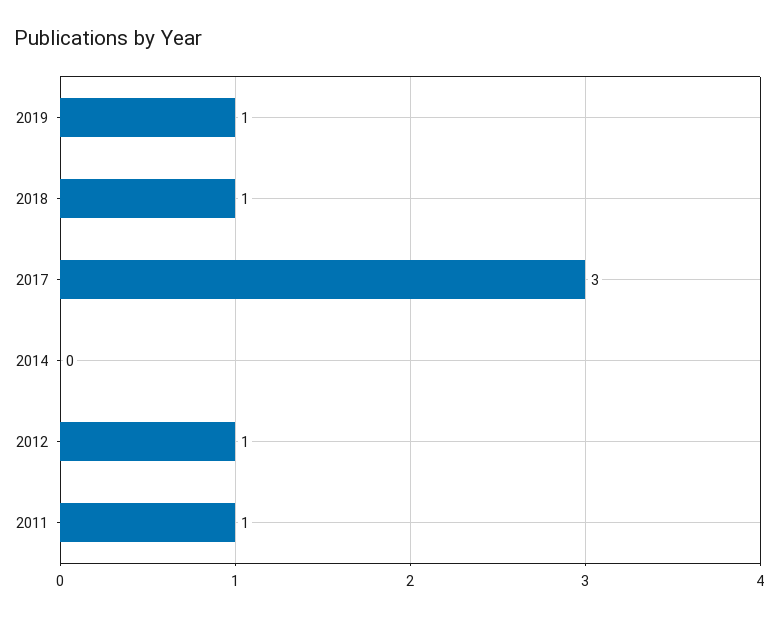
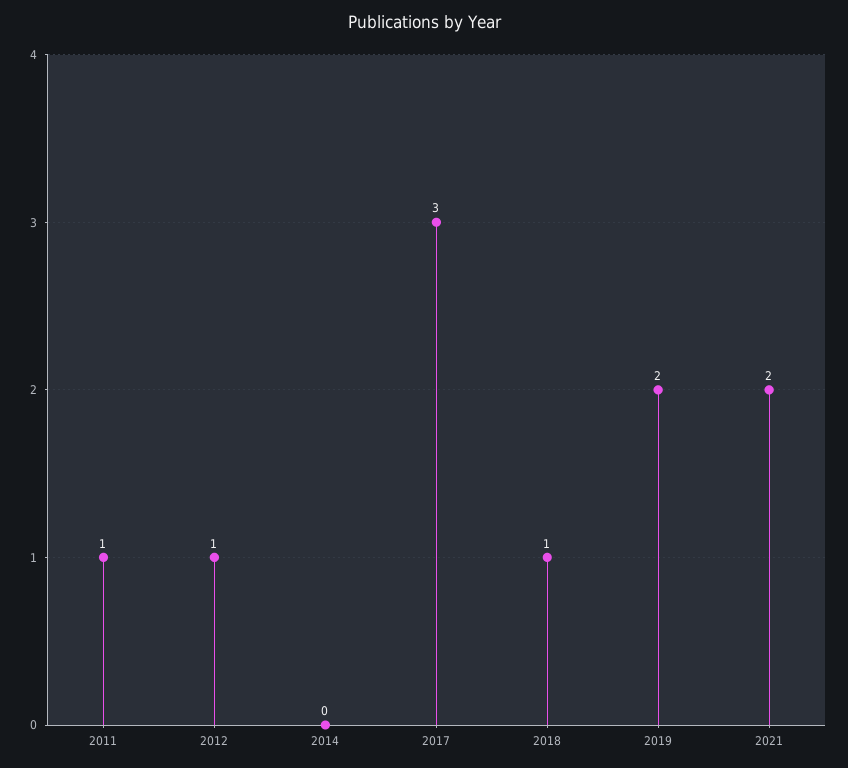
2019: 1 -> 2
2021: none -> 2

